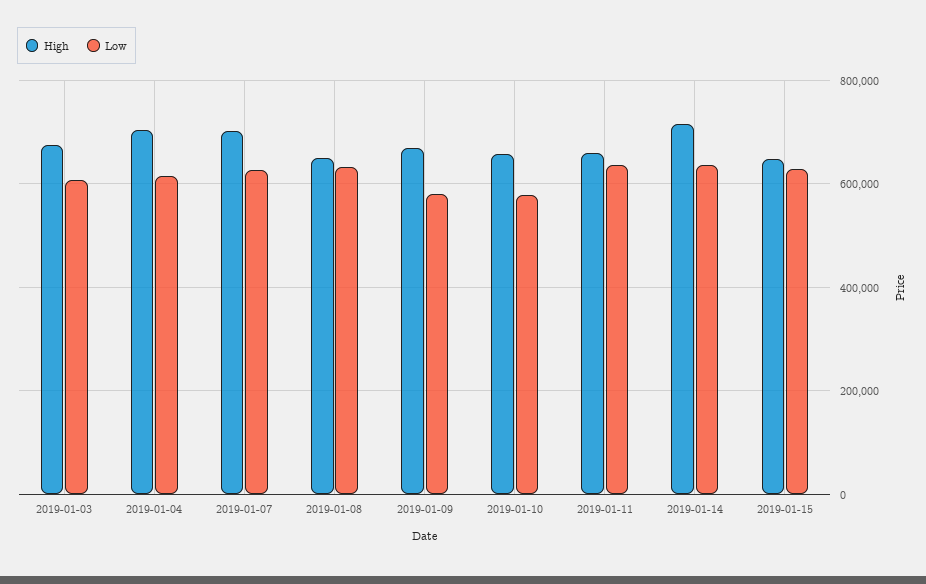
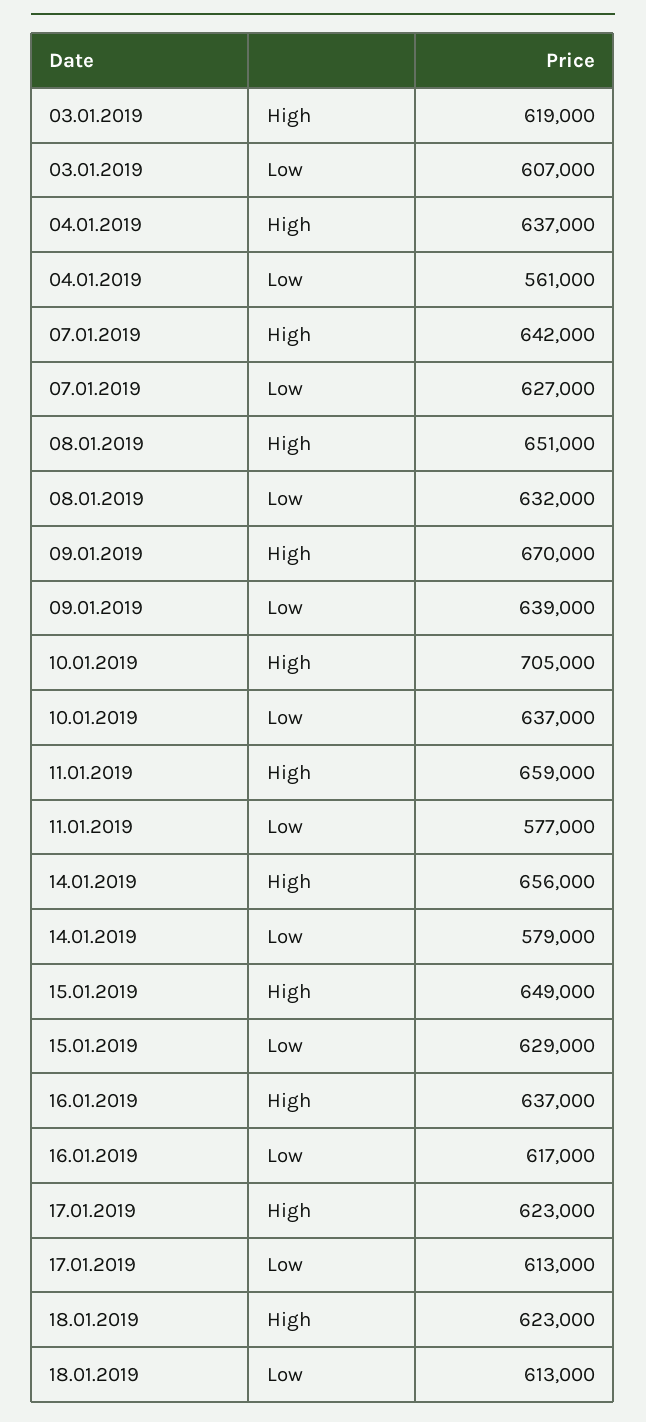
High, 2019-01-03: 680000 -> 619000
High, 2019-01-04: 700000 -> 637000
Low, 2019-01-04: 620000 -> 561000
High, 2019-01-07: 700000 -> 642000
Low, 2019-01-09: 580000 -> 639000
High, 2019-01-10: 660000 -> 705000
Low, 2019-01-10: 580000 -> 637000
Low, 2019-01-11: 640000 -> 577000
High, 2019-01-14: 720000 -> 656000
Low, 2019-01-14: 640000 -> 579000
High, 16.01.2019: none -> 637000
Low, 16.01.2019: none -> 617000
High, 17.01.2019: none -> 623000
Low, 17.01.2019: none -> 613000
High, 18.01.2019: none -> 623000
Low, 18.01.2019: none -> 613000

